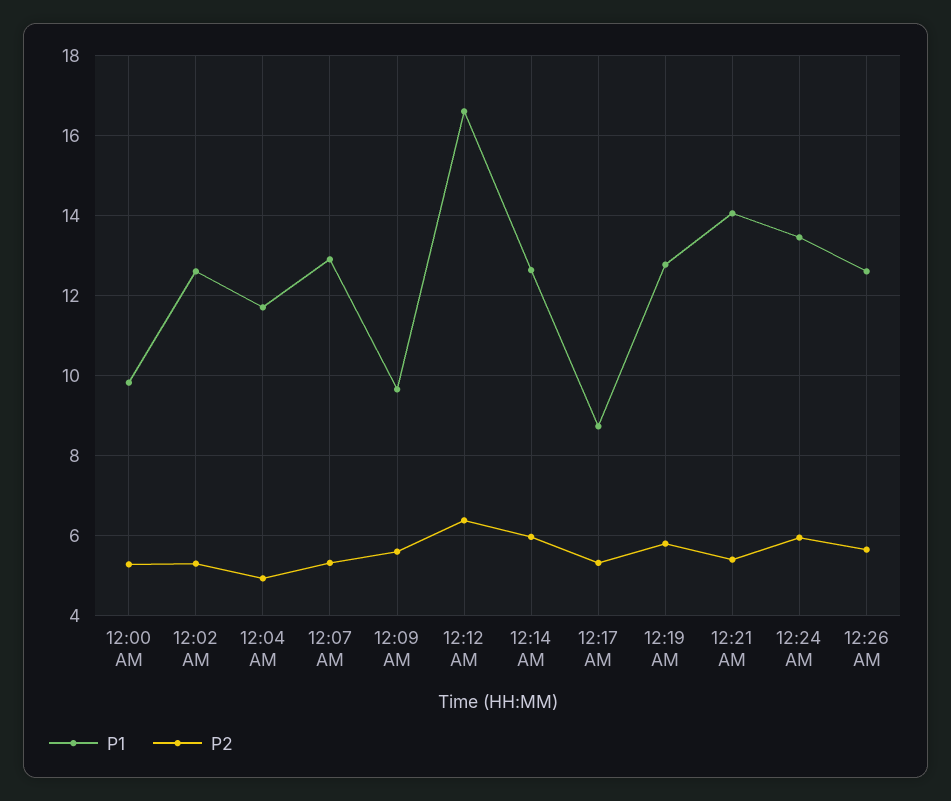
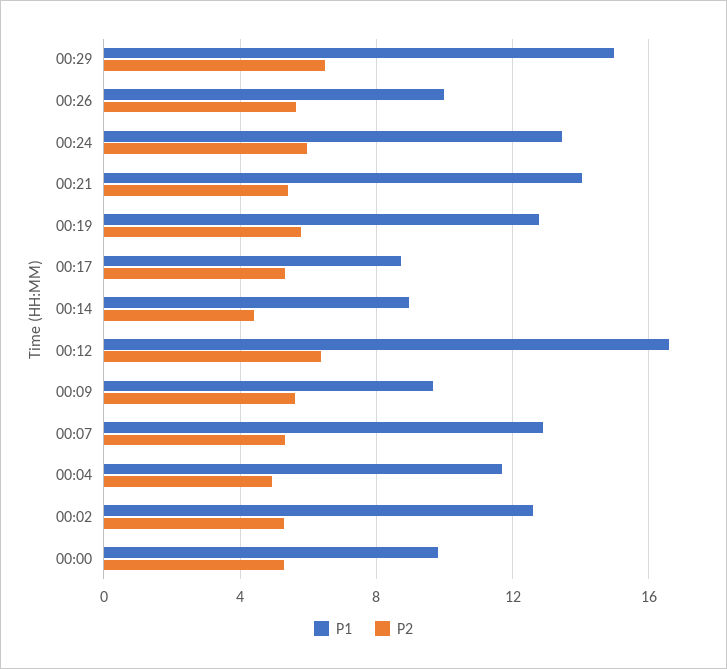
P1, 12:14 AM: 12.6 -> 9
P2, 12:14 AM: 6 -> 4.5
P1, 12:26 AM: 12.6 -> 10
P1, 00:29: none -> 15
P2, 00:29: none -> 6.5

